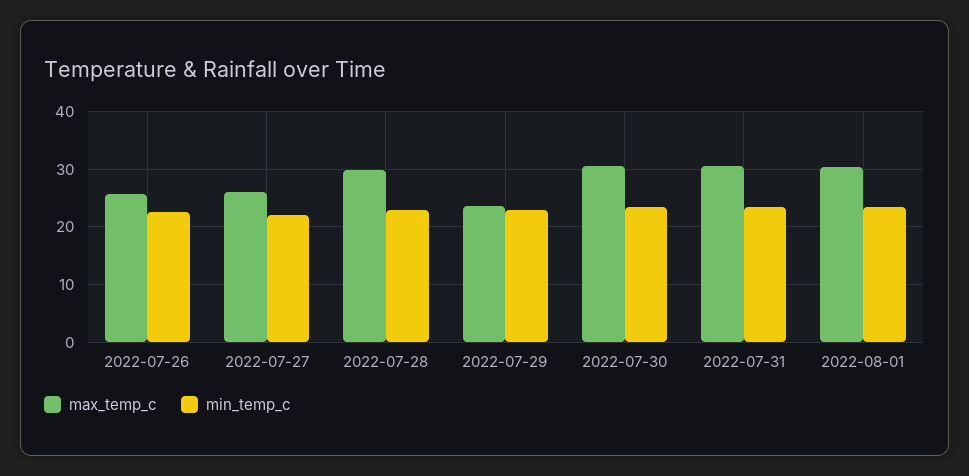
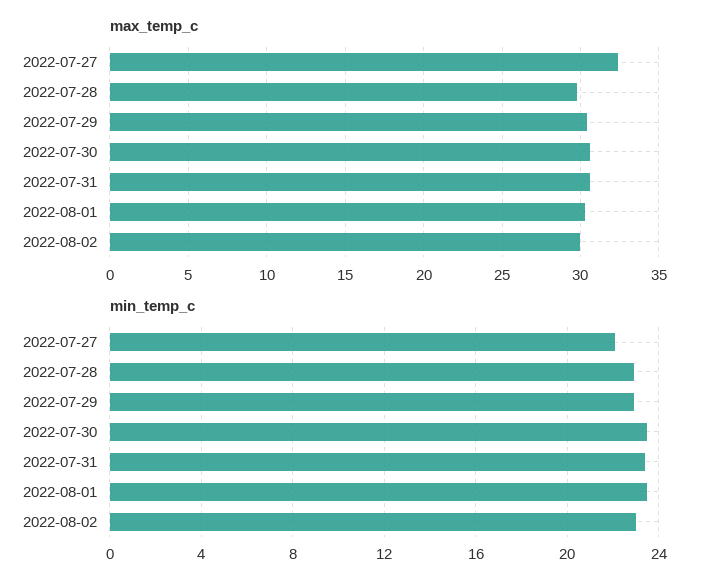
max_temp_c, 2022-07-26: 26 -> none
min_temp_c, 2022-07-26: 22 -> none
max_temp_c, 2022-07-27: 26 -> 32.5
max_temp_c, 2022-07-29: 24 -> 30.5
max_temp_c, 2022-08-02: none -> 30
min_temp_c, 2022-08-02: none -> 23

